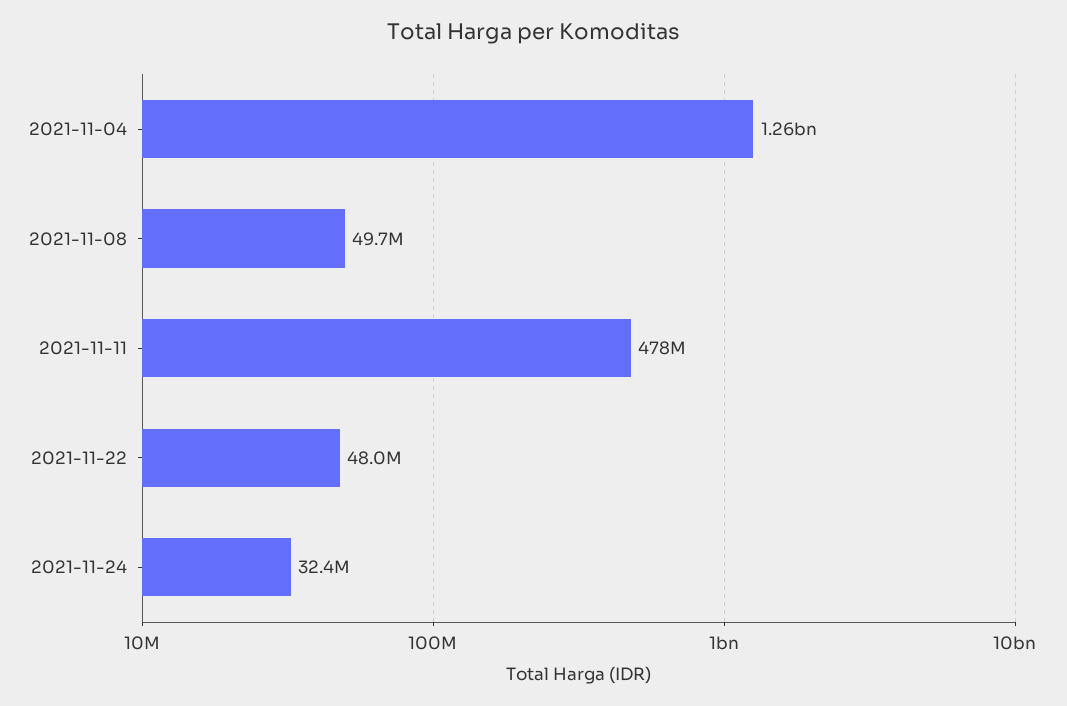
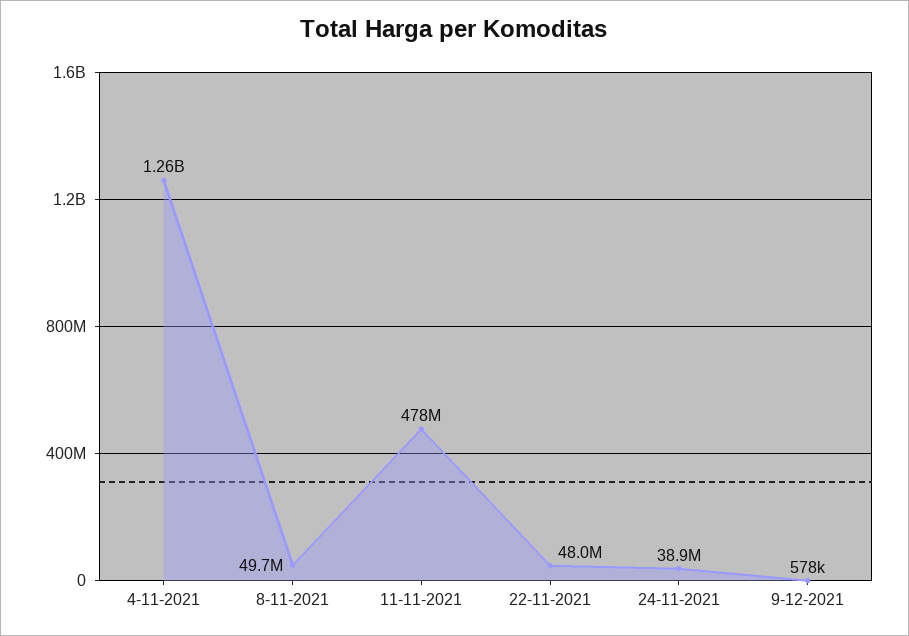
2021-11-24: 32400000 -> 38900000
9-12-2021: none -> 578000

